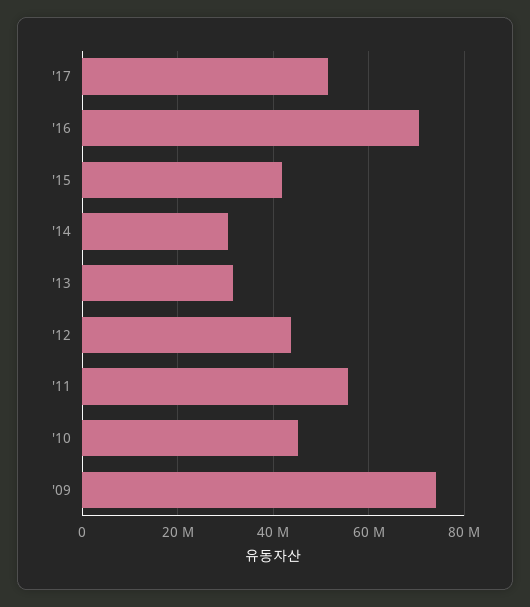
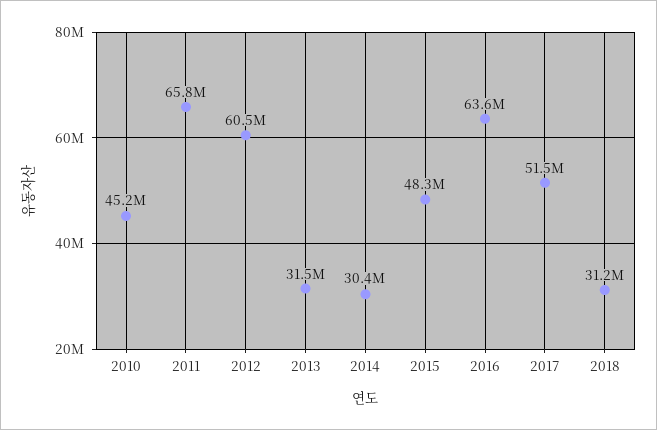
'16: 70000000 -> 63600000
'15: 42000000 -> 48300000
'12: 44000000 -> 60500000
'11: 56000000 -> 65800000
'09: 74000000 -> none
2018: none -> 31200000

